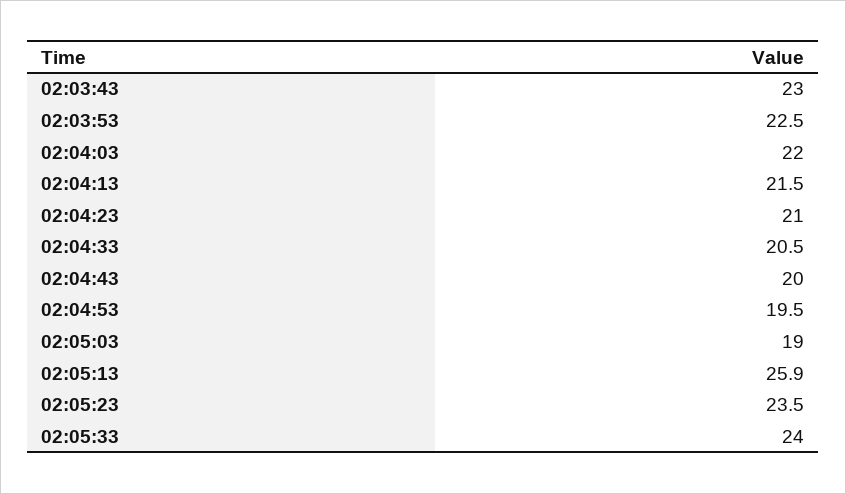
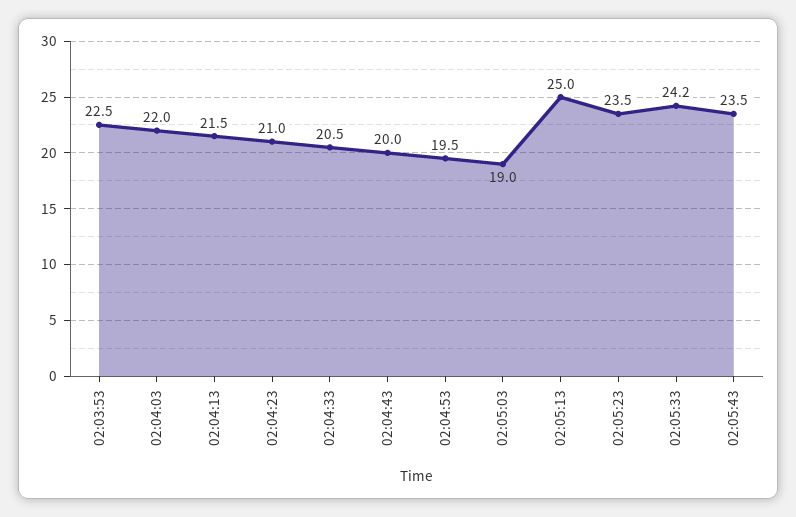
02:03:43: 23 -> none
02:05:13: 25.9 -> 25
02:05:33: 24 -> 24.2
02:05:43: none -> 23.5

